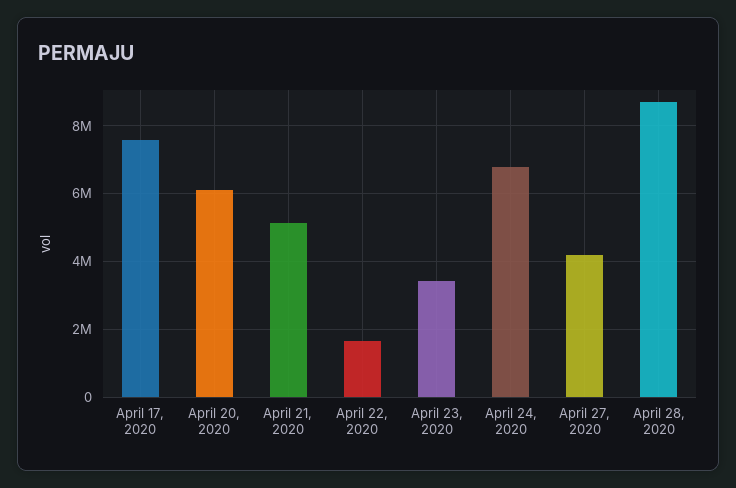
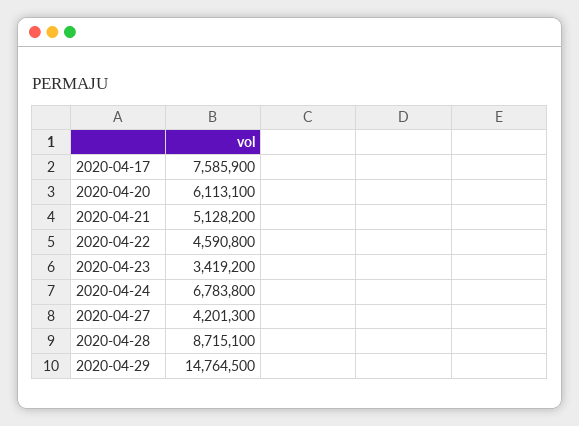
April 22, 2020: 1600000 -> 4590800
2020-04-29: none -> 14764500

